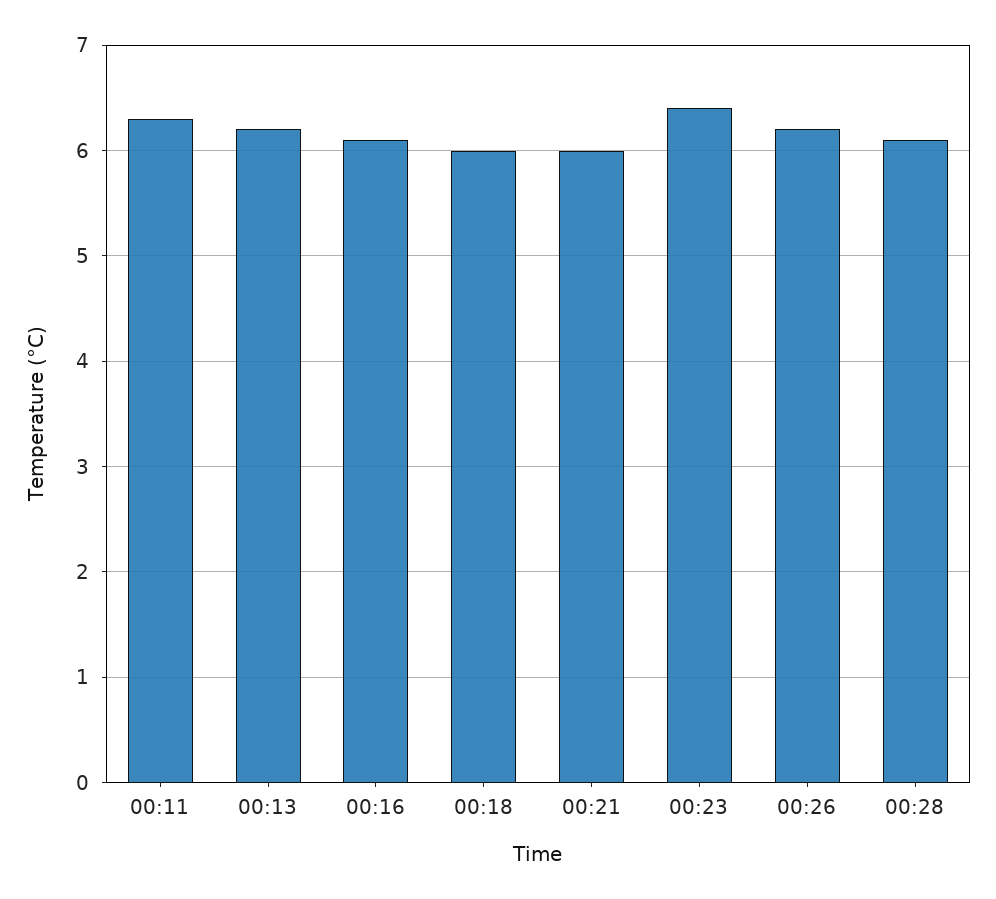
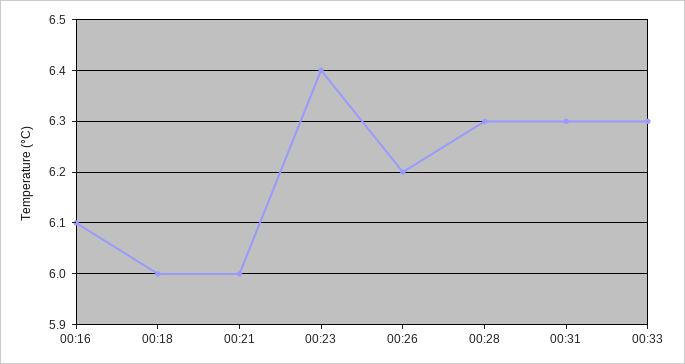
00:11: 6.3 -> none
00:13: 6.2 -> none
00:28: 6.1 -> 6.3
00:31: none -> 6.3
00:33: none -> 6.3

